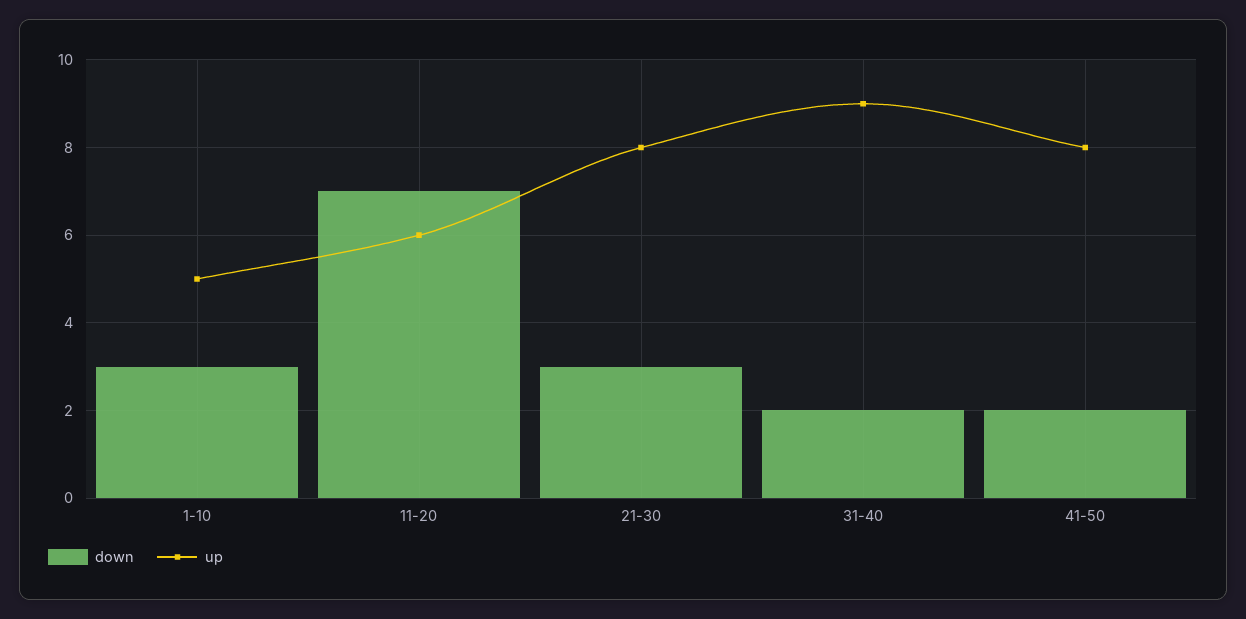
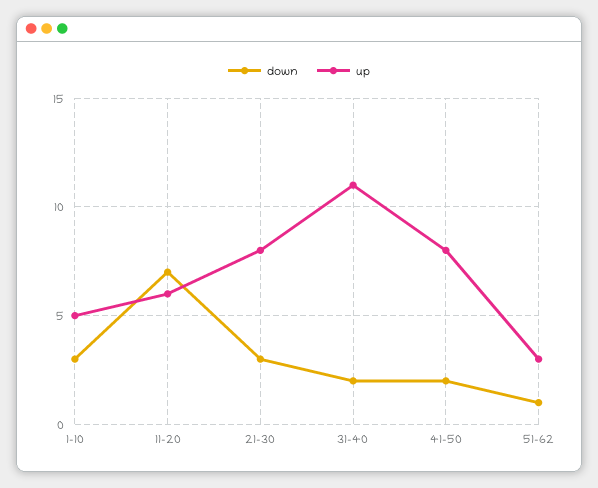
up, 31-40: 9 -> 11
down, 51-62: none -> 1
up, 51-62: none -> 3

